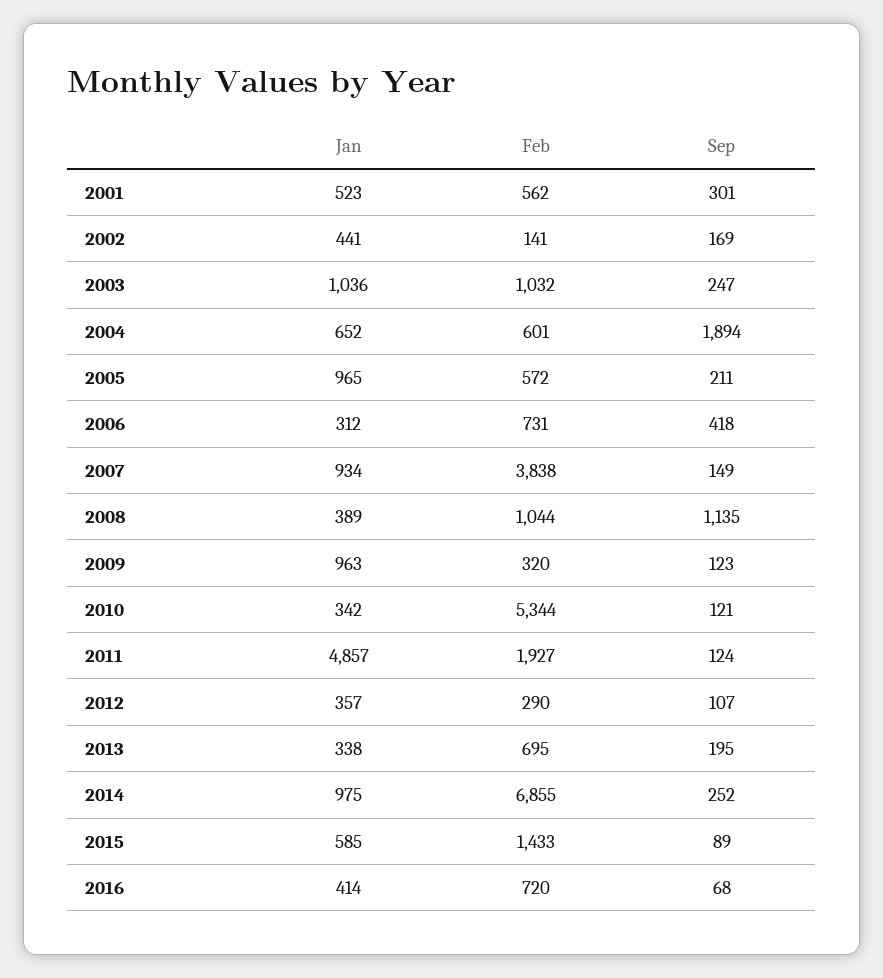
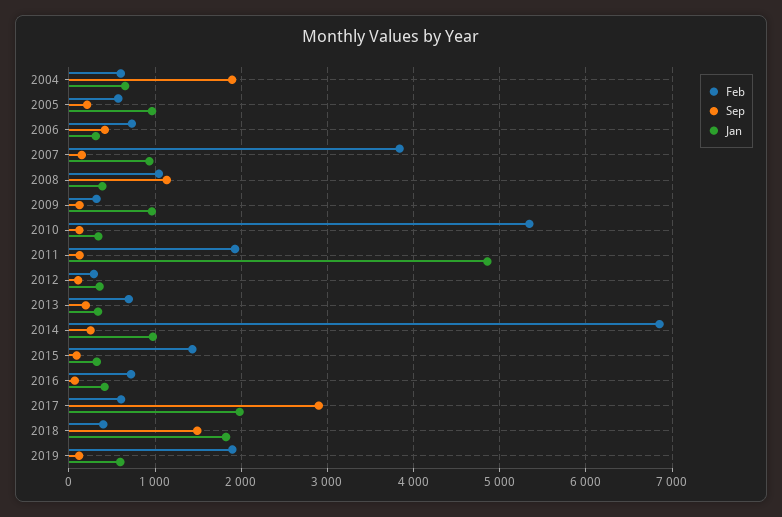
Jan, 2001: 523 -> none
Feb, 2001: 562 -> none
Sep, 2001: 301 -> none
Jan, 2002: 441 -> none
Feb, 2002: 141 -> none
Sep, 2002: 169 -> none
Jan, 2003: 1036 -> none
Feb, 2003: 1032 -> none
Sep, 2003: 247 -> none
Jan, 2015: 585 -> 300
Feb, 2017: none -> 600
Sep, 2017: none -> 2900
Jan, 2017: none -> 2000
Feb, 2018: none -> 400
Sep, 2018: none -> 1500
Jan, 2018: none -> 1800
Feb, 2019: none -> 1900
Sep, 2019: none -> 100
Jan, 2019: none -> 600

